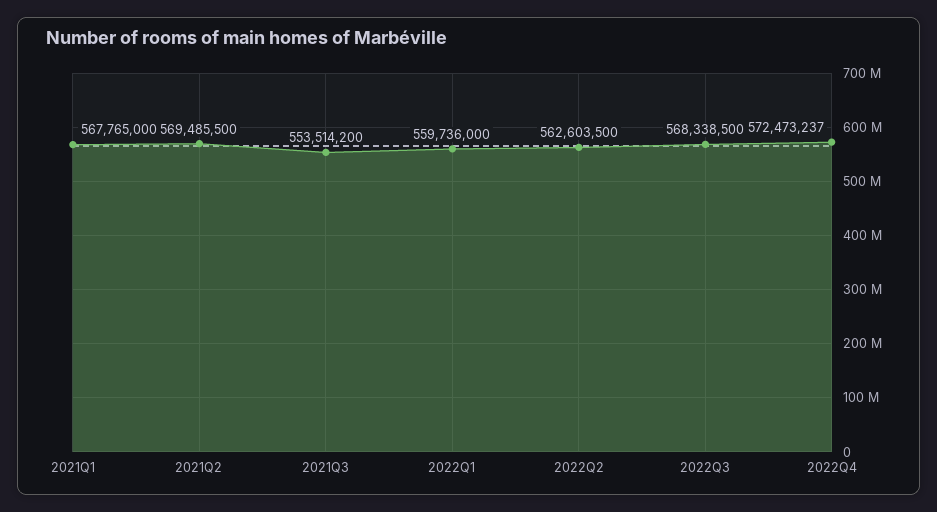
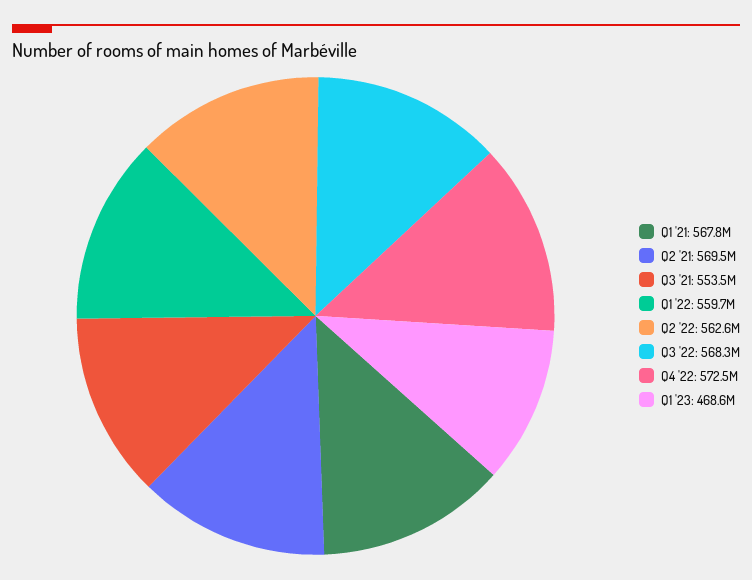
Q1 '23: none -> 468600000

